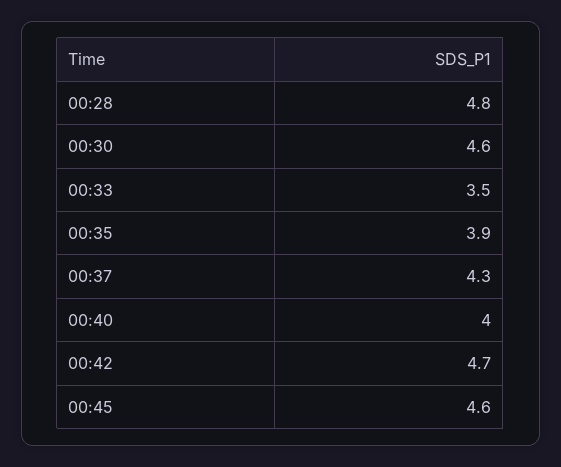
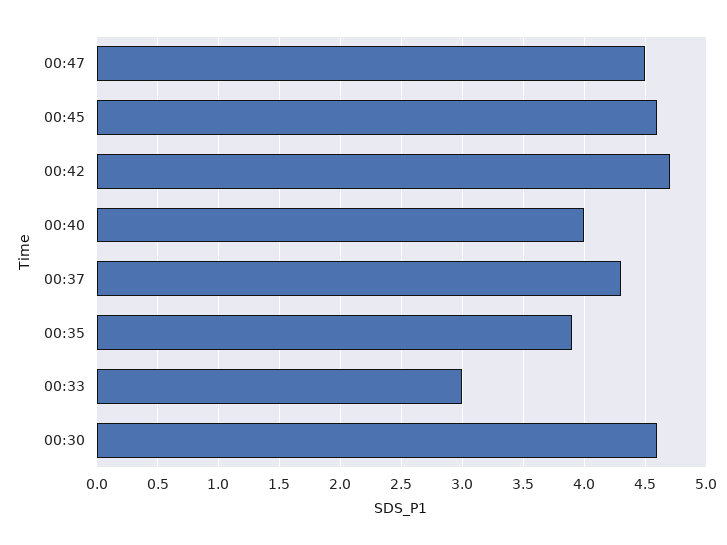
00:28: 4.8 -> none
00:33: 3.5 -> 3
00:47: none -> 4.5

